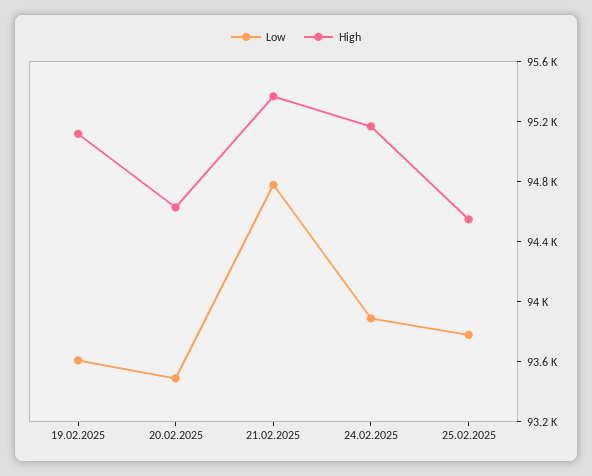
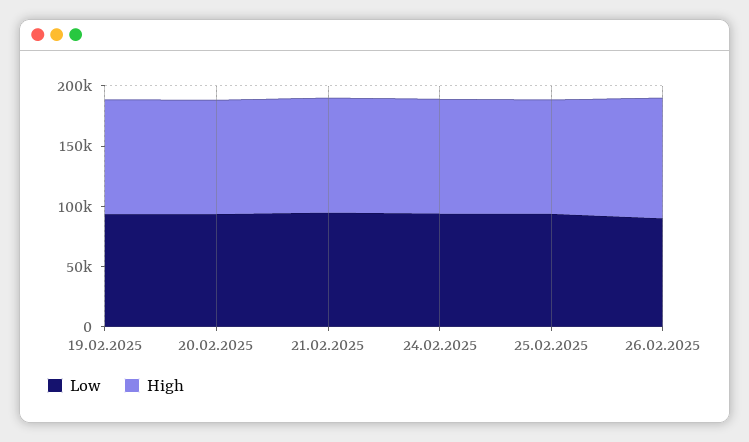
Low, 26.02.2025: none -> 90000
High, 26.02.2025: none -> 100000

